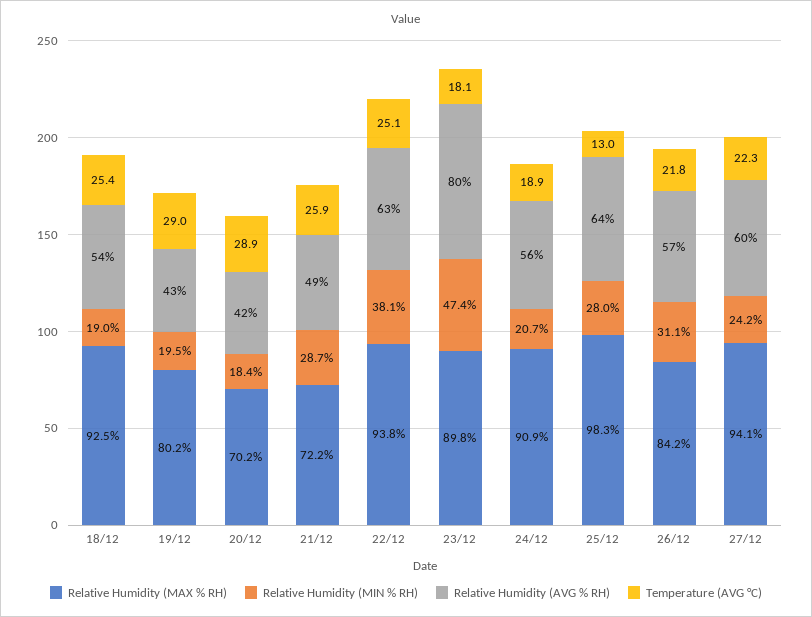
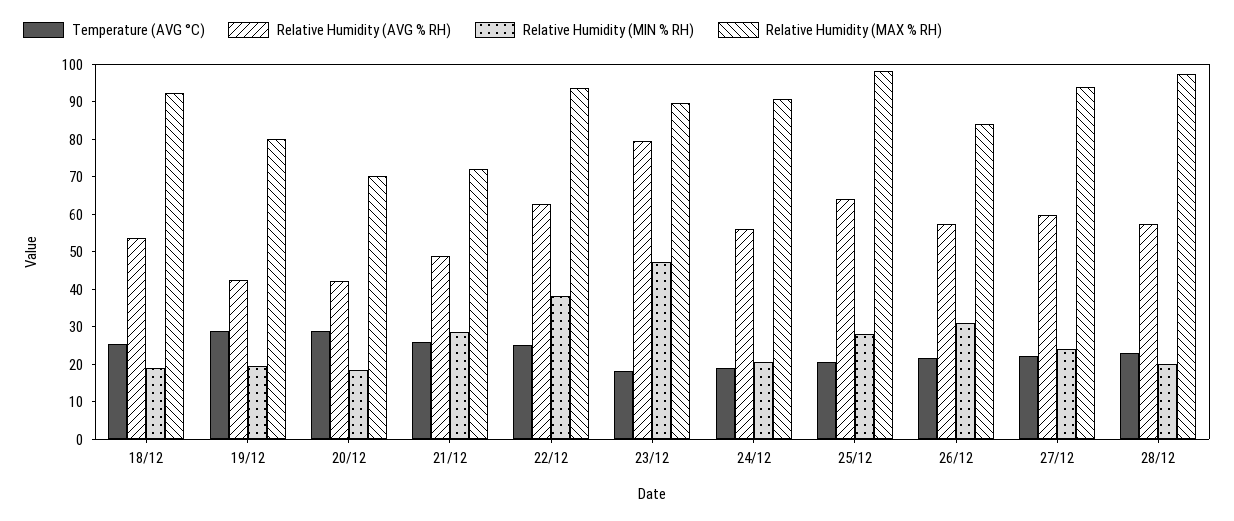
Temperature (AVG °C), 25/12: 13 -> 20
Temperature (AVG °C), 28/12: none -> 22.5
Relative Humidity (AVG % RH), 28/12: none -> 57.5
Relative Humidity (MIN % RH), 28/12: none -> 20
Relative Humidity (MAX % RH), 28/12: none -> 97.5

